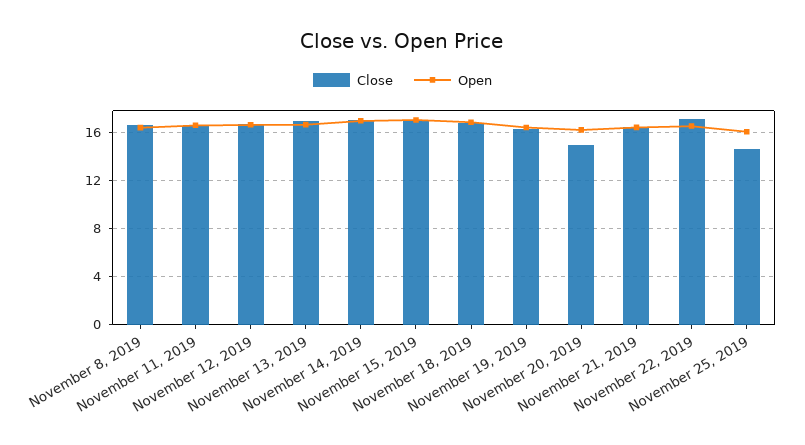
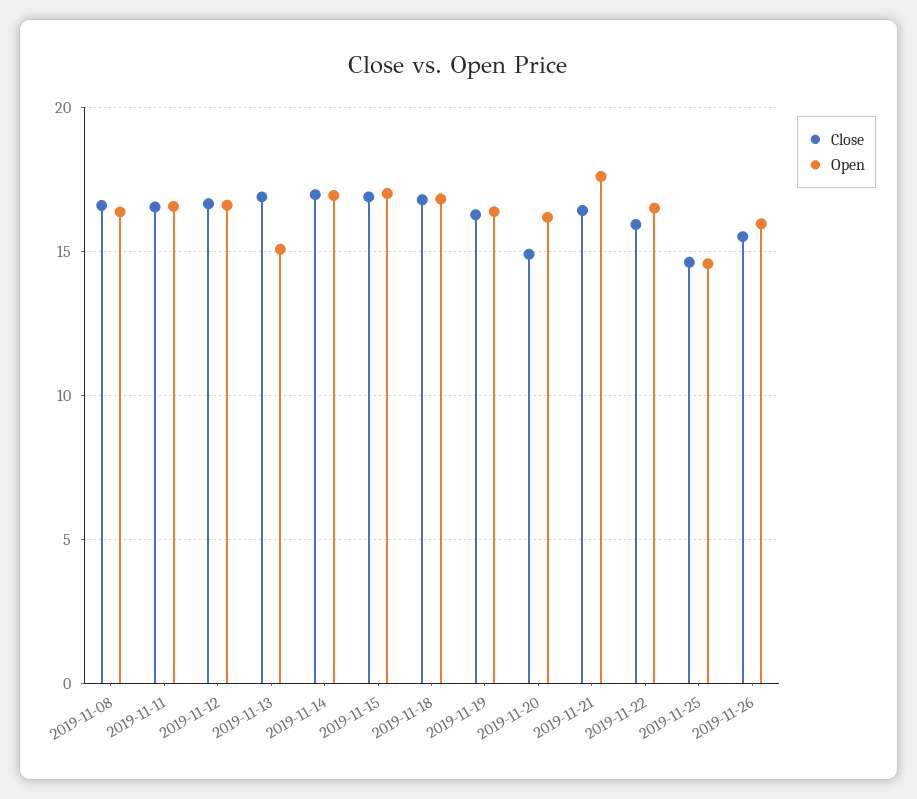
Open, November 13, 2019: 16.5 -> 15
Open, November 21, 2019: 16.5 -> 17.5
Close, November 22, 2019: 17 -> 16
Open, November 25, 2019: 16 -> 14.5
Close, 2019-11-26: none -> 15.5
Open, 2019-11-26: none -> 16

